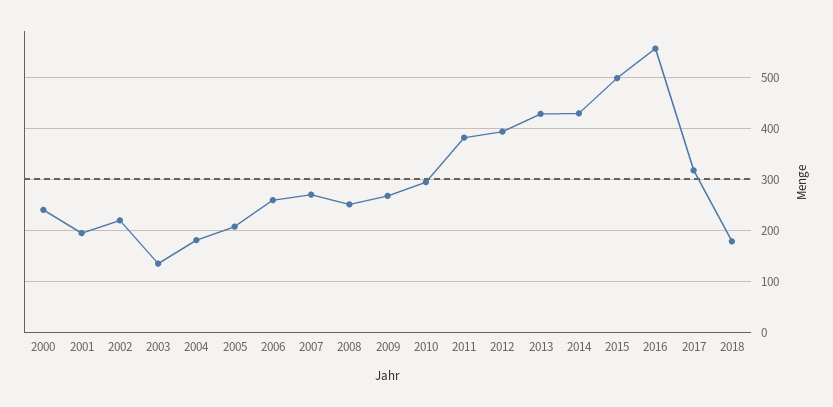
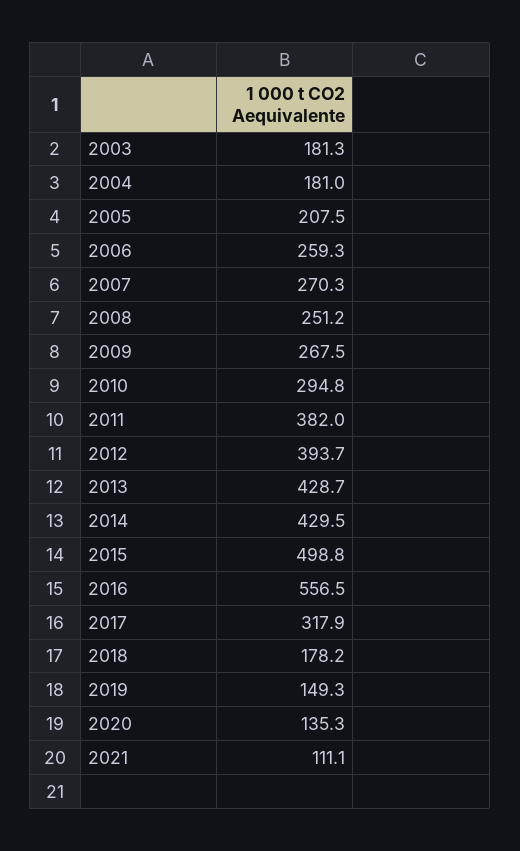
2000: 240 -> none
2001: 200 -> none
2002: 220 -> none
2003: 140 -> 181.3
2019: none -> 149.3
2020: none -> 135.3
2021: none -> 111.1

